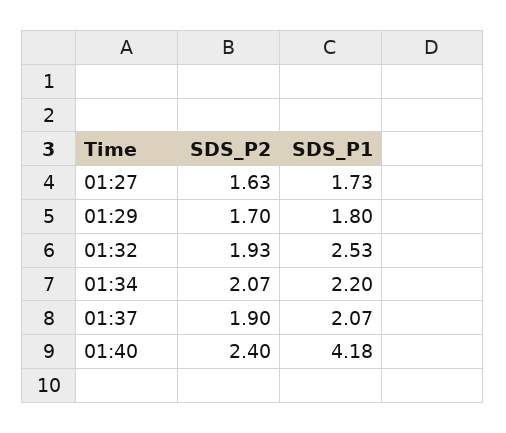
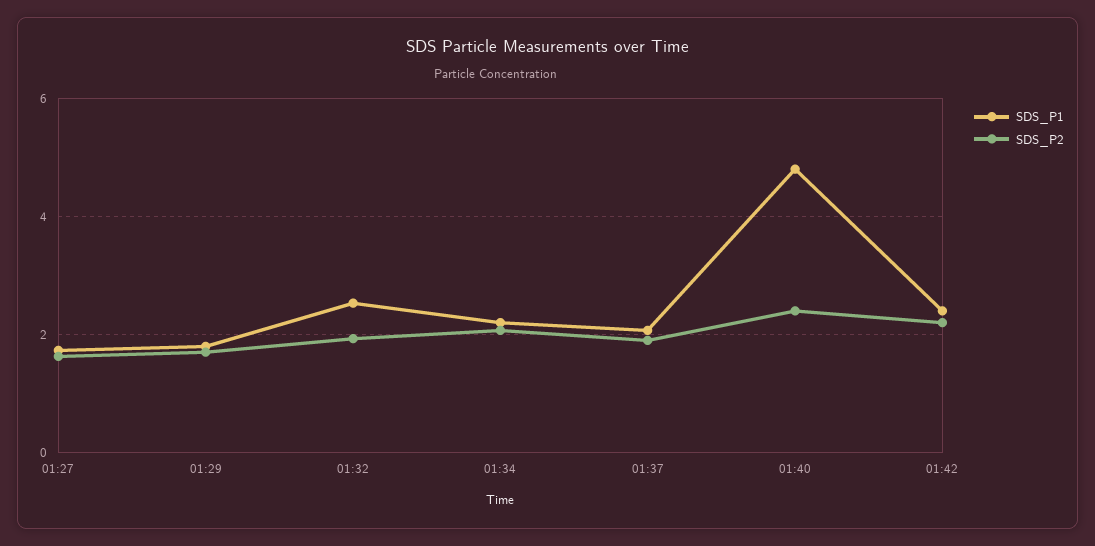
SDS_P1, 01:40: 4.18 -> 4.8
SDS_P1, 01:42: none -> 2.4
SDS_P2, 01:42: none -> 2.2

